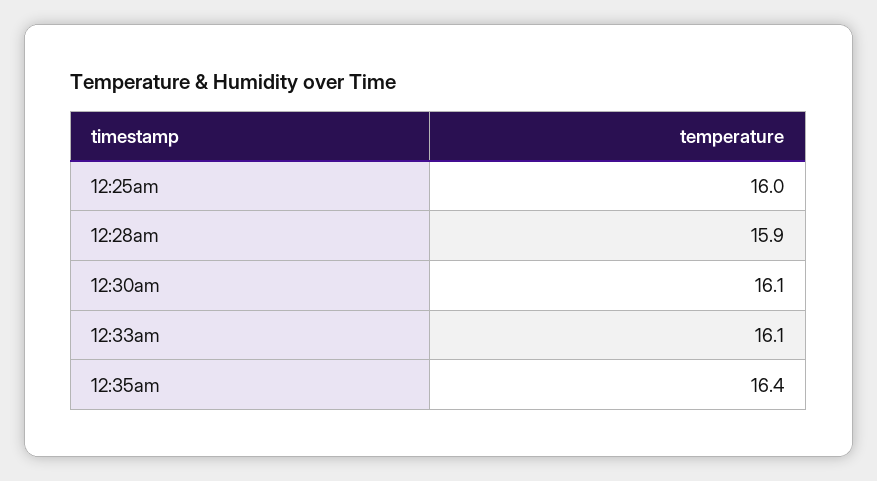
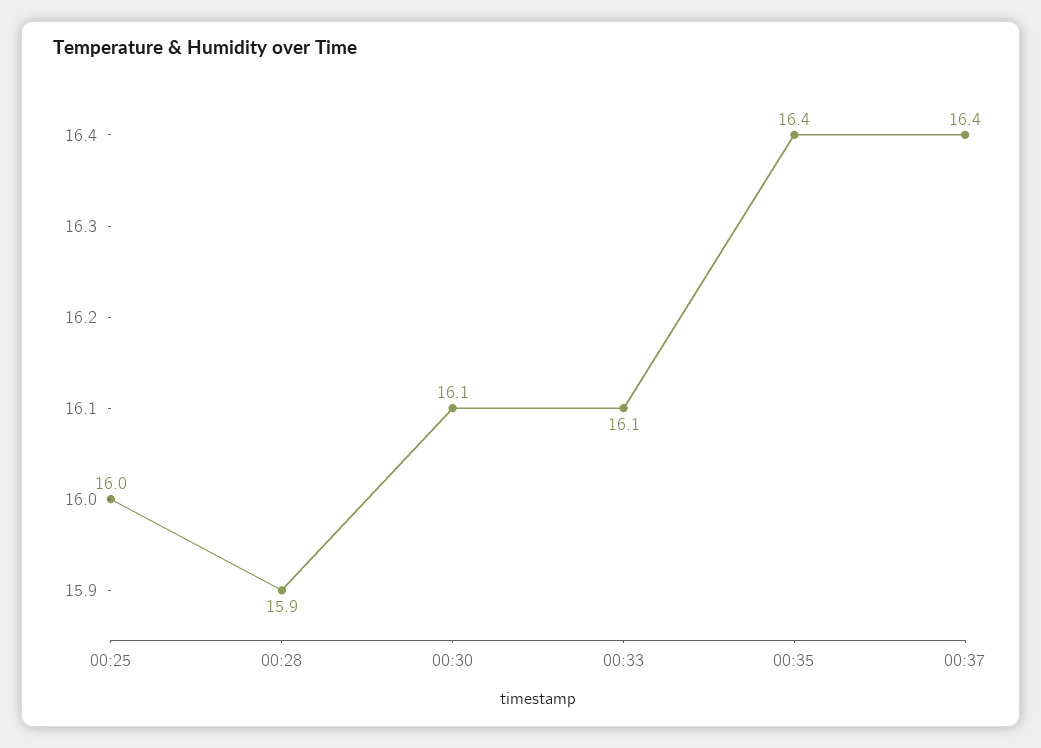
00:37: none -> 16.4

